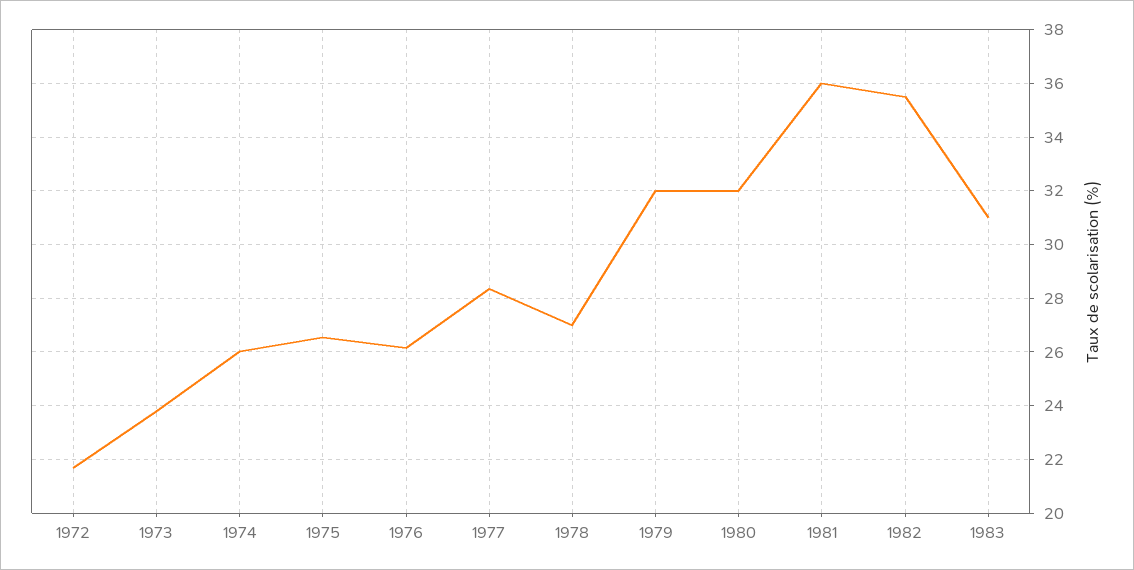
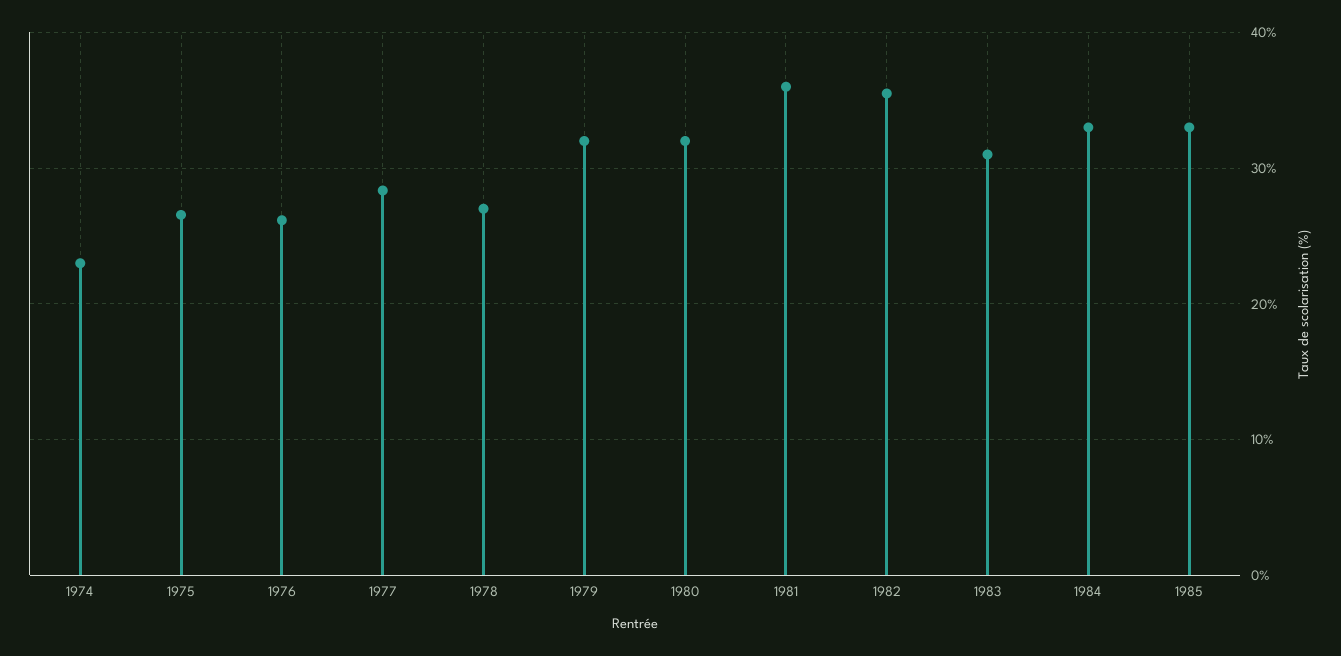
1972: 21.75 -> none
1973: 23.75 -> none
1974: 26 -> 23
1984: none -> 33
1985: none -> 33

